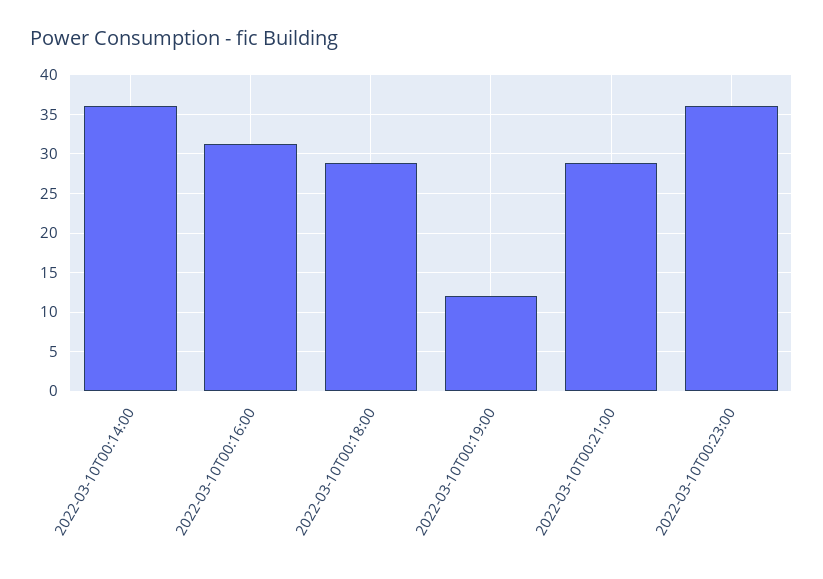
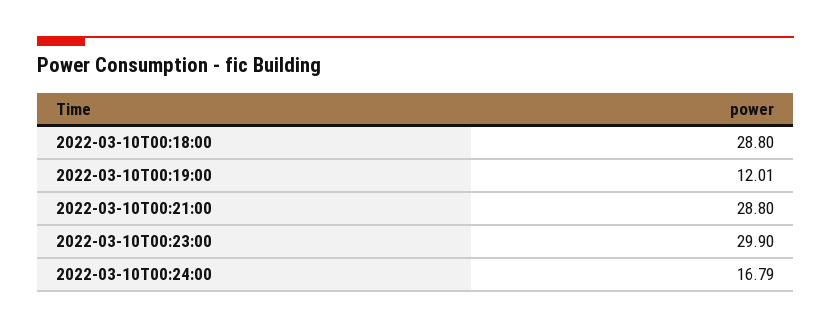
2022-03-10T00:14:00: 36 -> none
2022-03-10T00:16:00: 31 -> none
2022-03-10T00:23:00: 36 -> 29.9
2022-03-10T00:24:00: none -> 16.79

